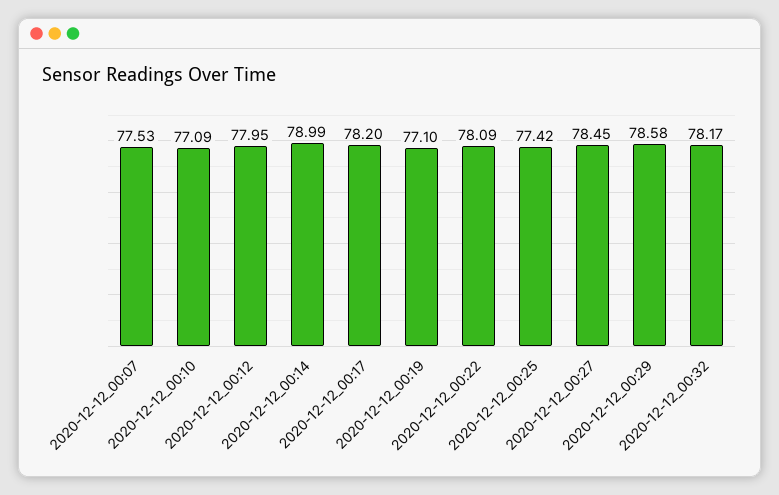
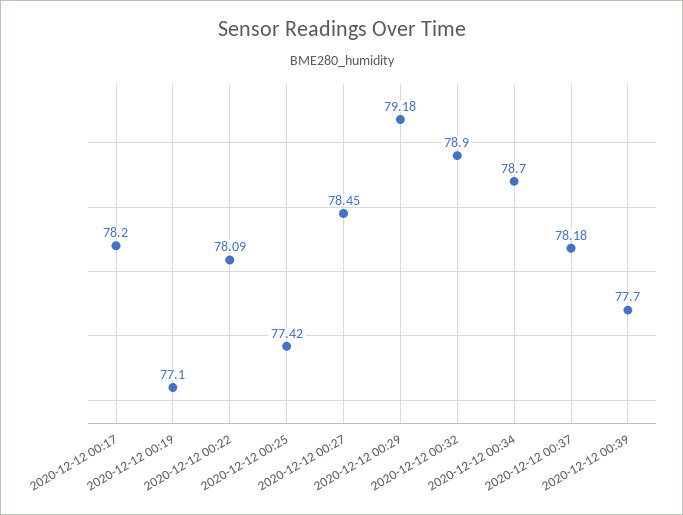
2020-12-12_00:07: 77.53 -> none
2020-12-12_00:10: 77.09 -> none
2020-12-12_00:12: 77.95 -> none
2020-12-12_00:14: 78.99 -> none
2020-12-12_00:29: 78.58 -> 79.18
2020-12-12_00:32: 78.17 -> 78.9
2020-12-12 00:34: none -> 78.7
2020-12-12 00:37: none -> 78.18
2020-12-12 00:39: none -> 77.7

